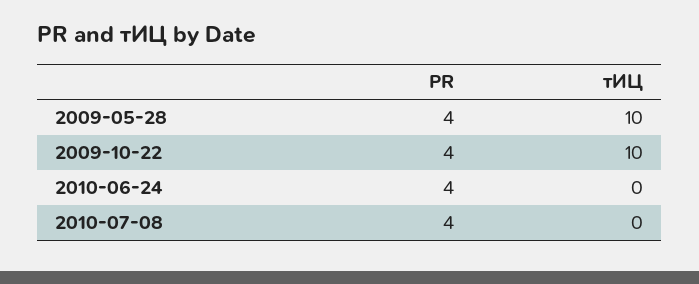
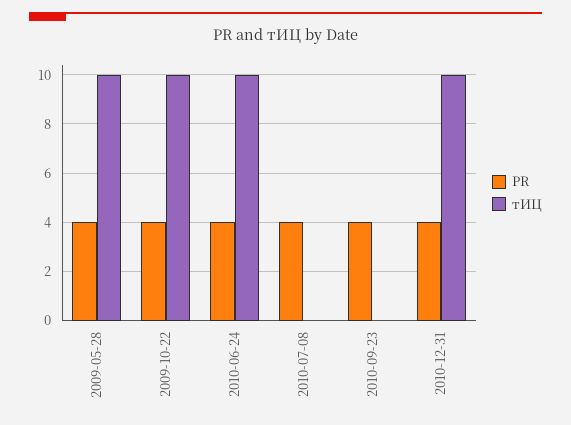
тИЦ, 2010-06-24: 0 -> 10
PR, 2010-09-23: none -> 4
тИЦ, 2010-09-23: none -> 0
PR, 2010-12-31: none -> 4
тИЦ, 2010-12-31: none -> 10

